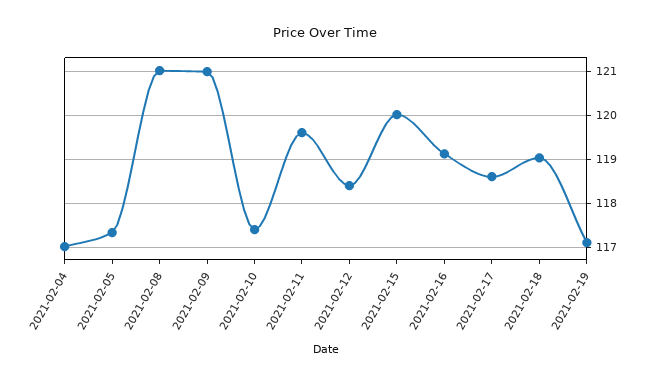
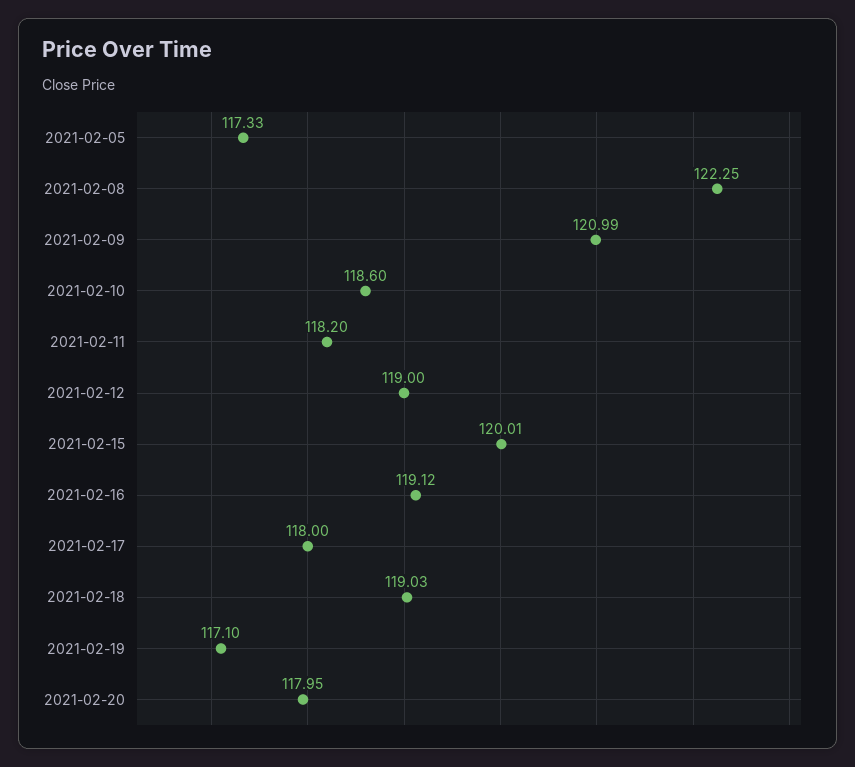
2021-02-04: 117 -> none
2021-02-08: 121 -> 122.25
2021-02-10: 117.4 -> 118.6
2021-02-11: 119.6 -> 118.2
2021-02-12: 118.4 -> 119
2021-02-17: 118.6 -> 118
2021-02-20: none -> 117.95

